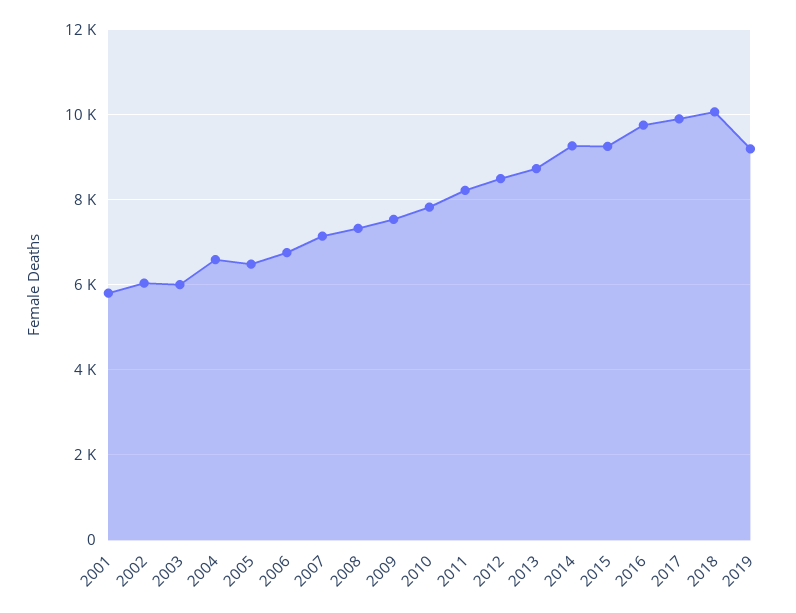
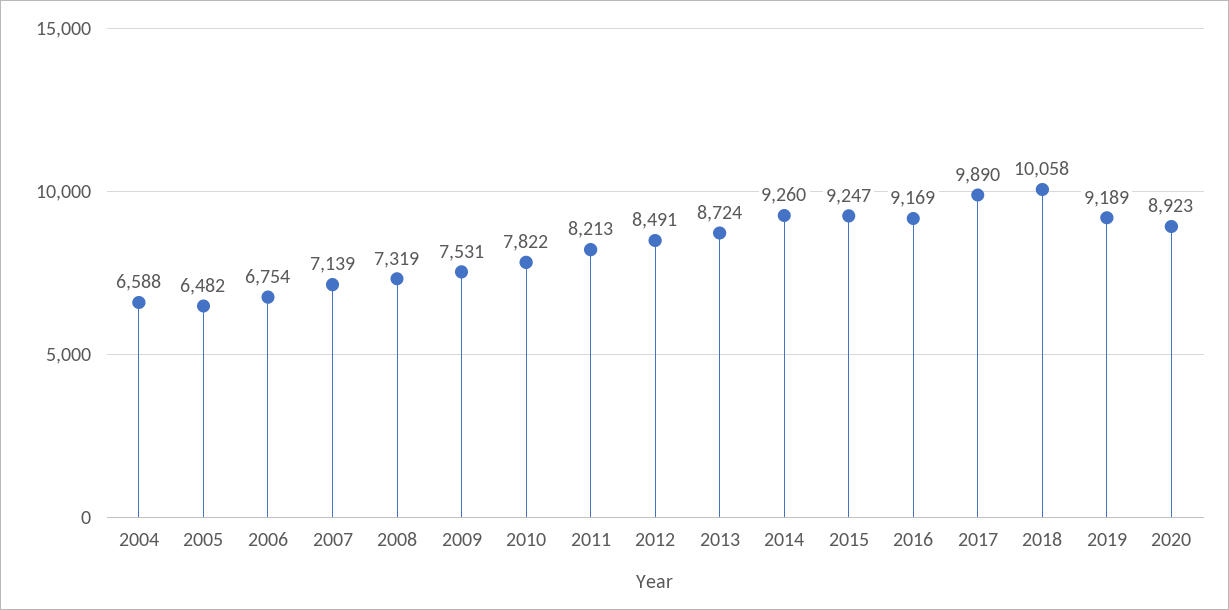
2001: 5800 -> none
2002: 6000 -> none
2003: 6000 -> none
2016: 9800 -> 9169
2020: none -> 8923

